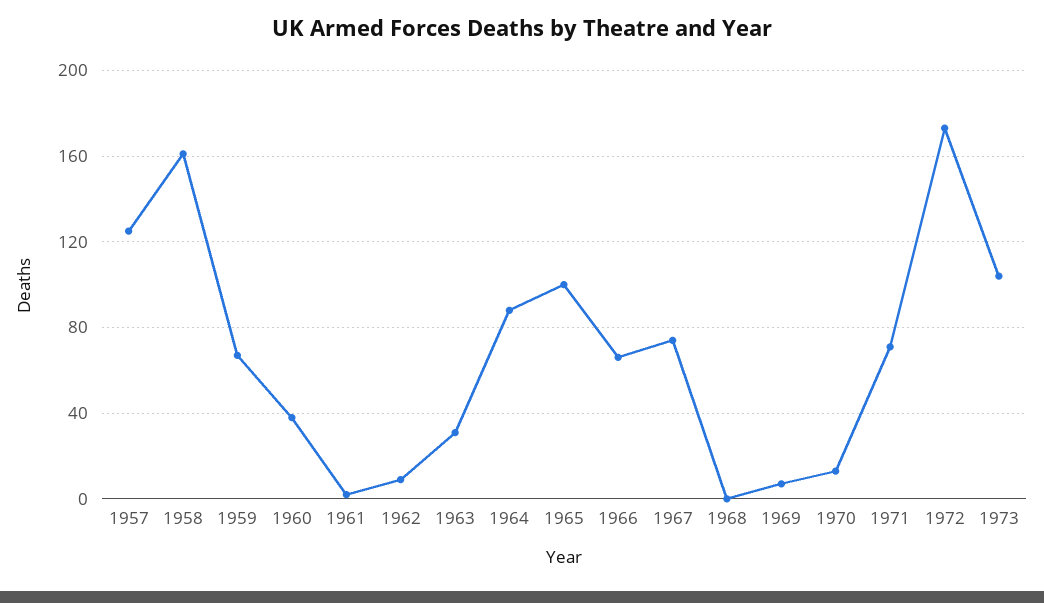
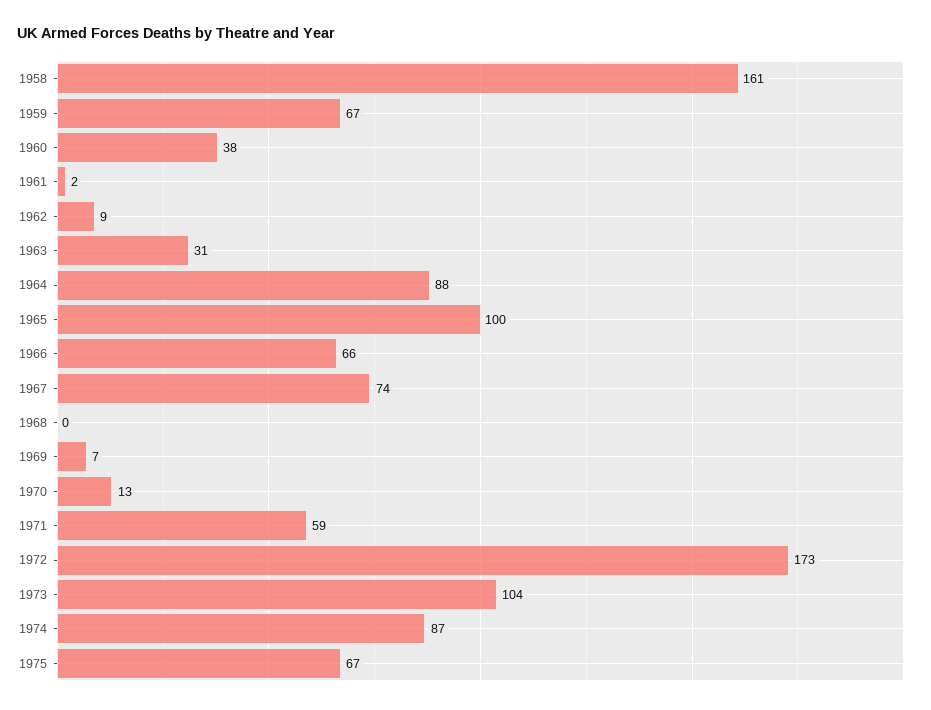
1957: 125 -> none
1971: 70 -> 59
1974: none -> 87
1975: none -> 67

